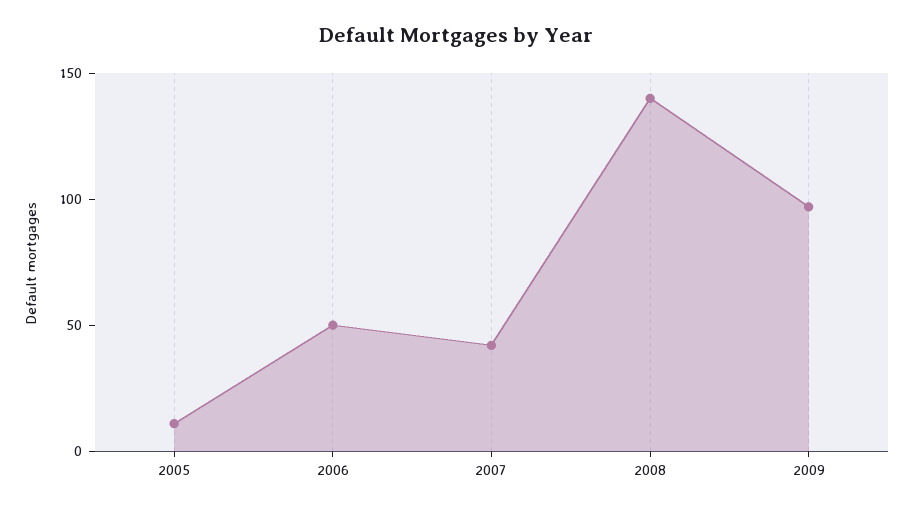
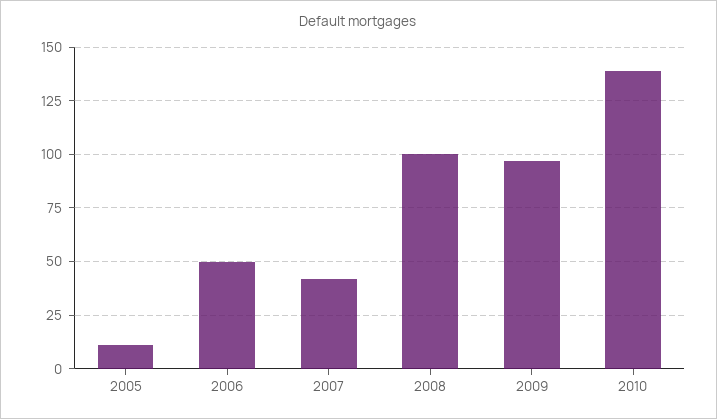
2008: 140 -> 100
2010: none -> 140

